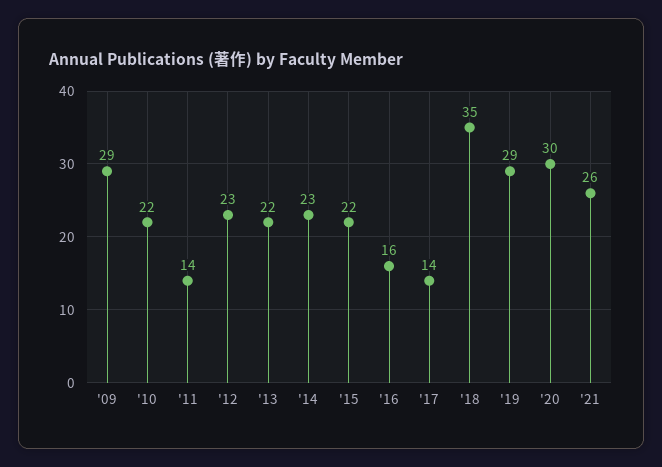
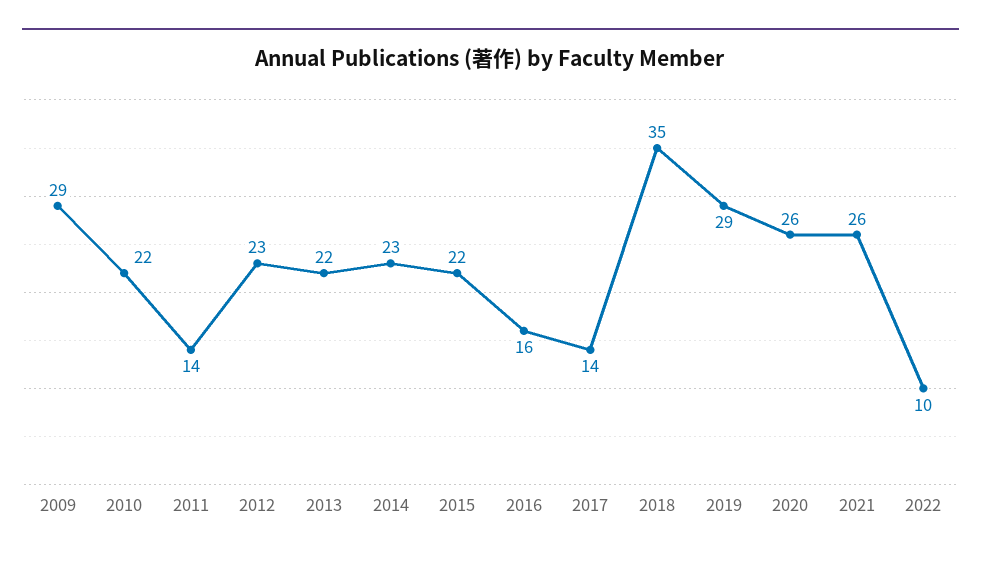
'20: 30 -> 26
2022: none -> 10

